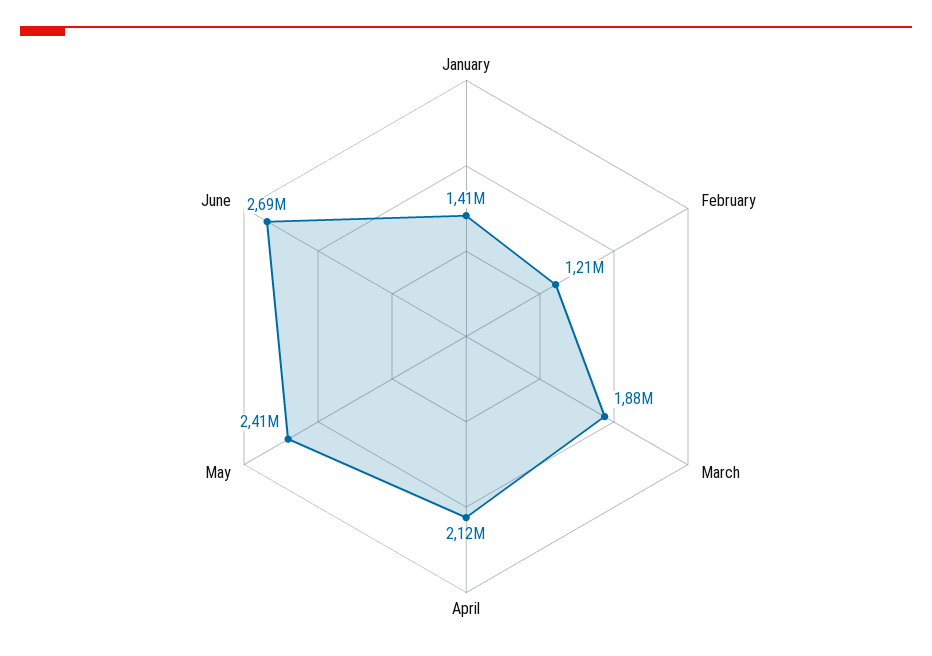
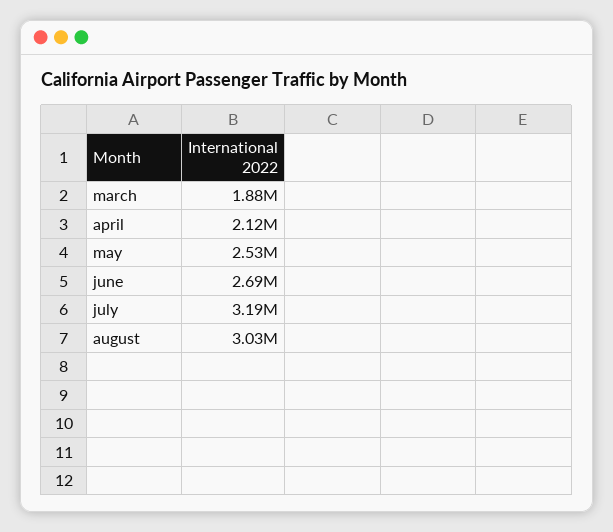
January: 1410000 -> none
February: 1210000 -> none
May: 2410000 -> 2530000
july: none -> 3190000
august: none -> 3030000

